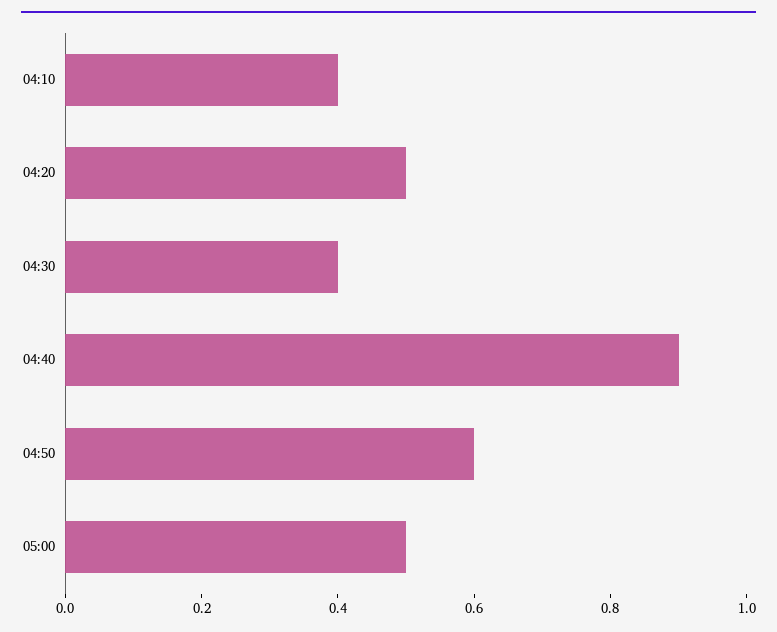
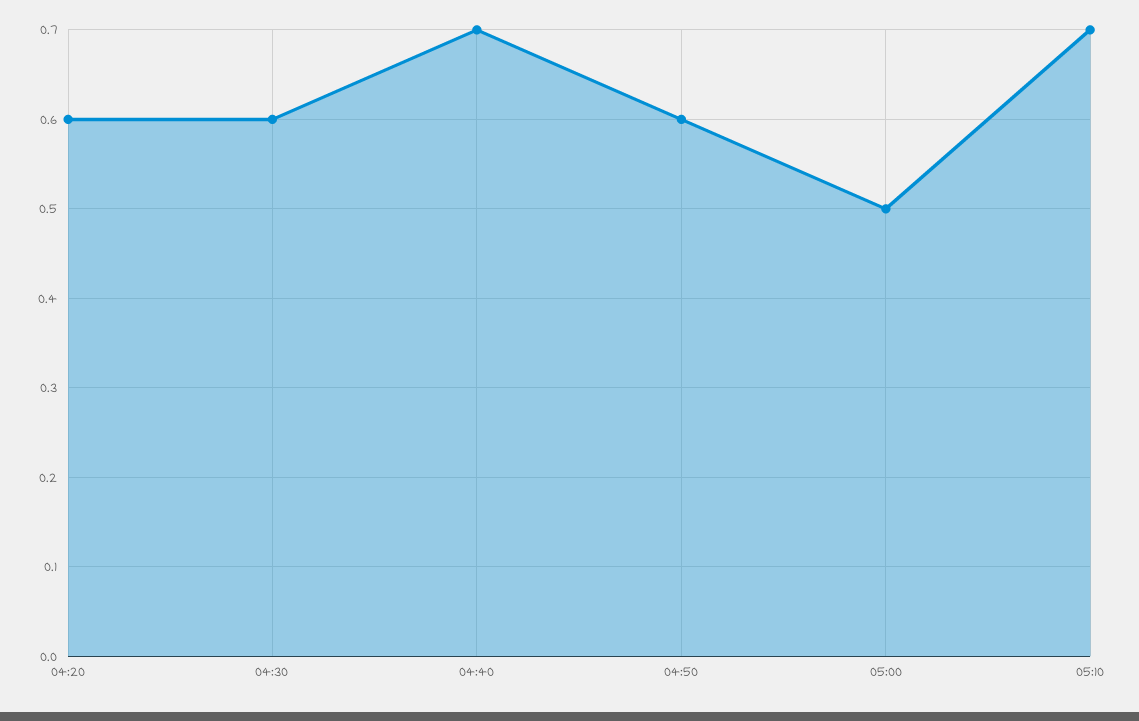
04:10: 0.4 -> none
04:20: 0.5 -> 0.6
04:30: 0.4 -> 0.6
04:40: 0.9 -> 0.7
05:10: none -> 0.7

